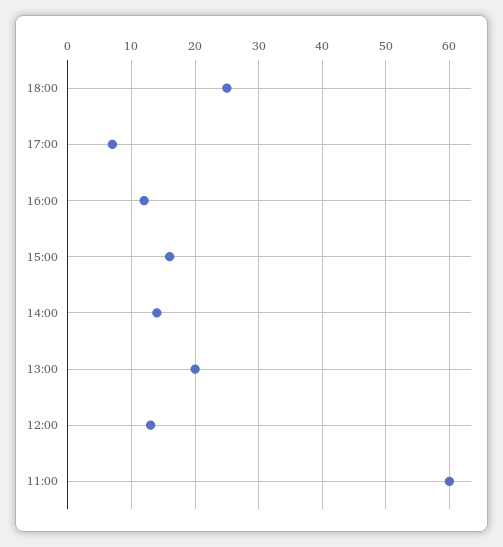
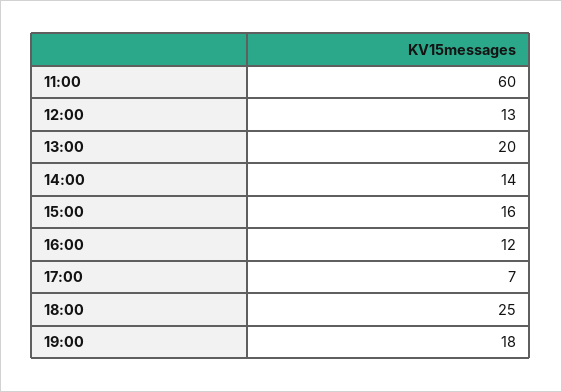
19:00: none -> 18

